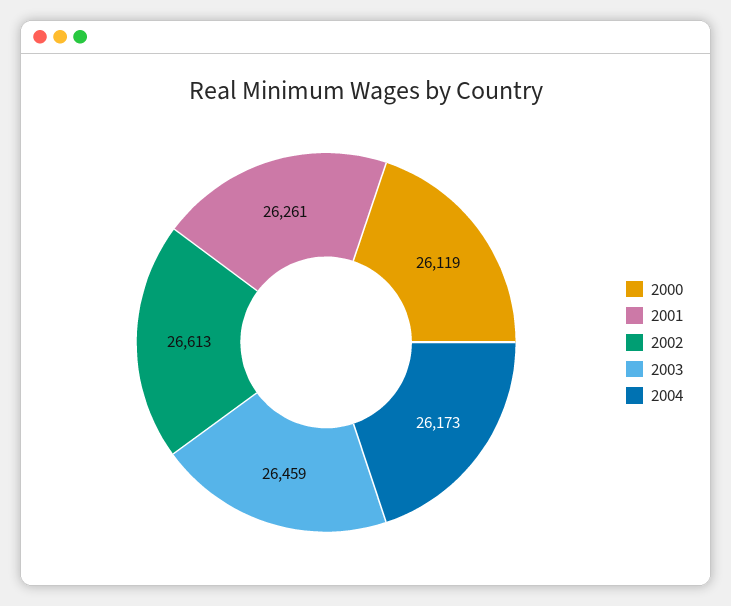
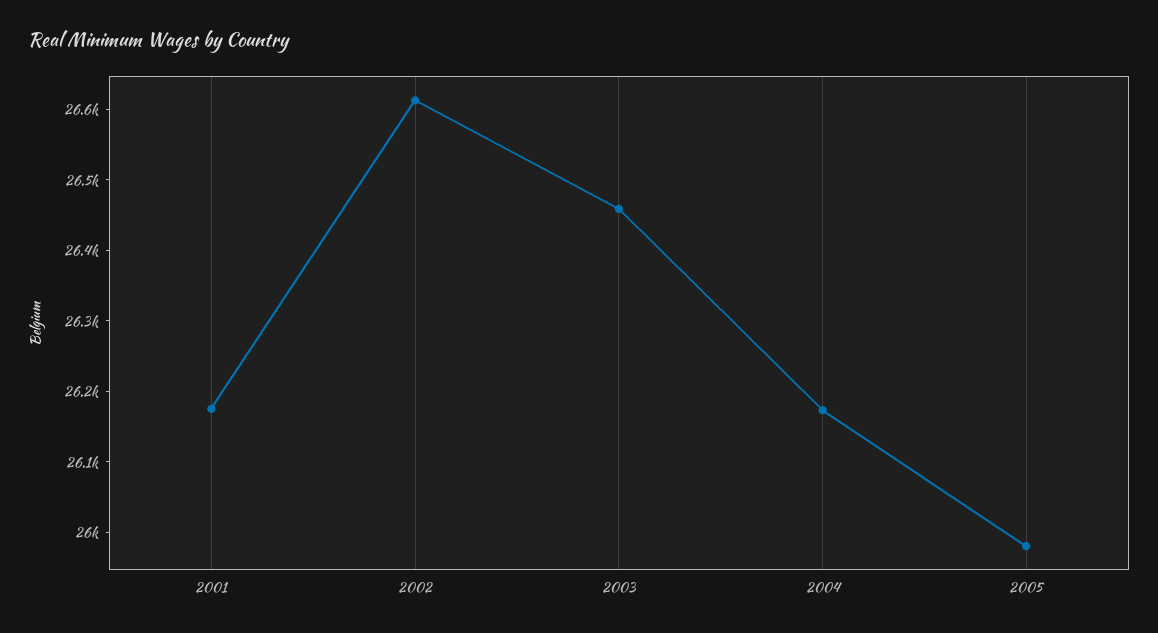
2000: 26119 -> none
2001: 26261 -> 26180
2005: none -> 25980

